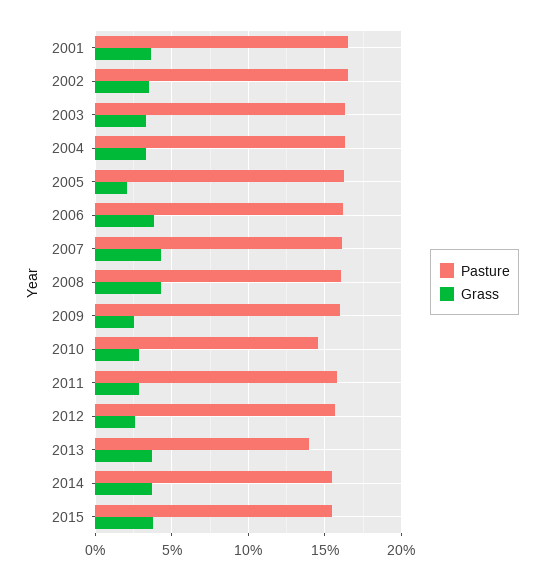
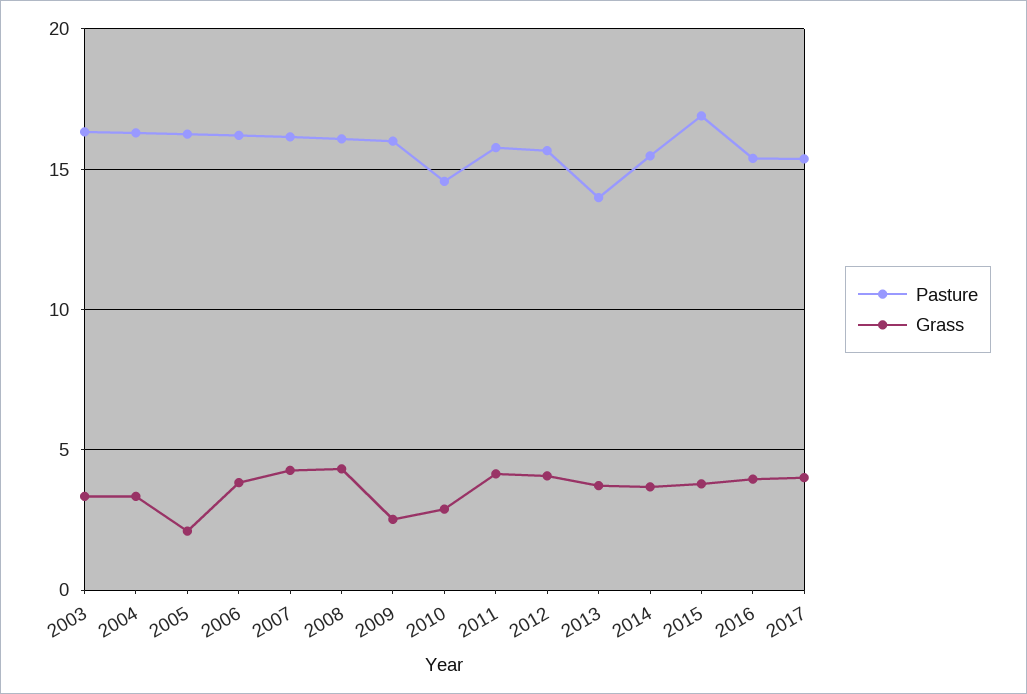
Pasture, 2001: 16.5 -> none
Grass, 2001: 3.5 -> none
Pasture, 2002: 16.5 -> none
Grass, 2002: 3.5 -> none
Grass, 2011: 3 -> 4
Grass, 2012: 2.5 -> 4
Pasture, 2015: 15.5 -> 17
Pasture, 2016: none -> 15.5
Grass, 2016: none -> 4
Pasture, 2017: none -> 15.5
Grass, 2017: none -> 4

